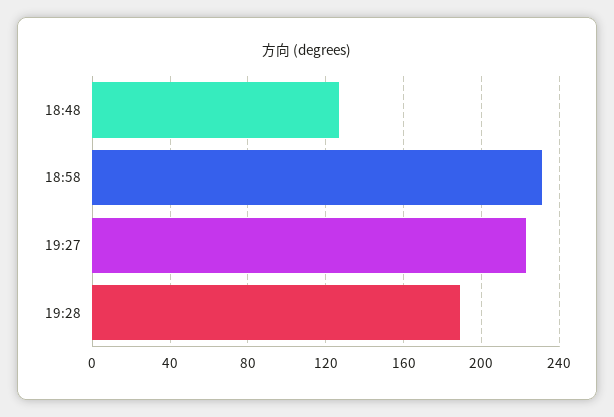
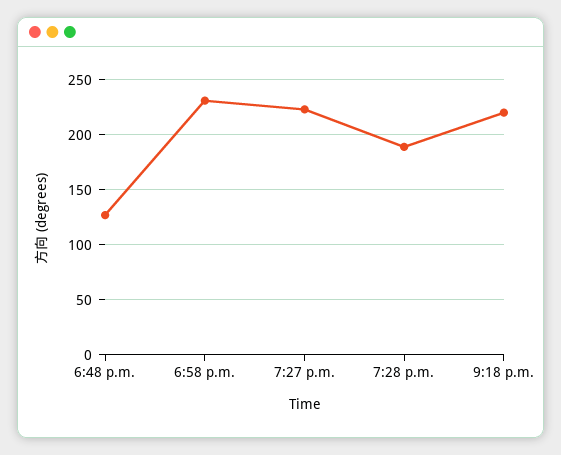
9:18 p.m.: none -> 220

